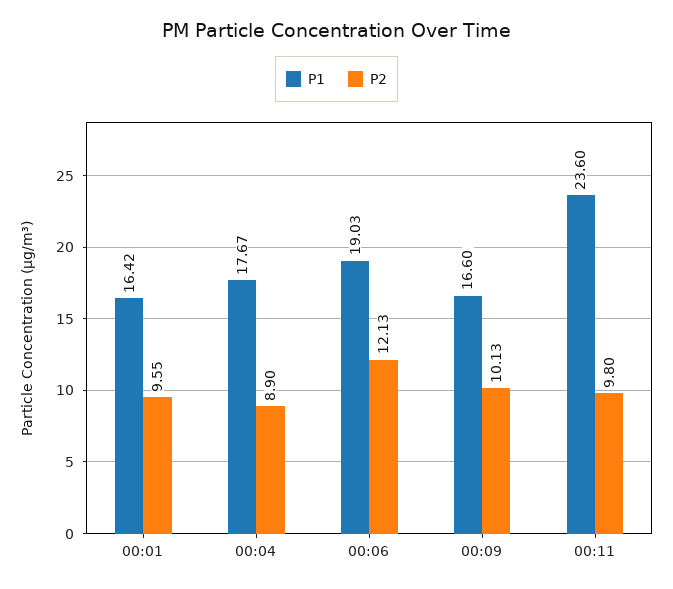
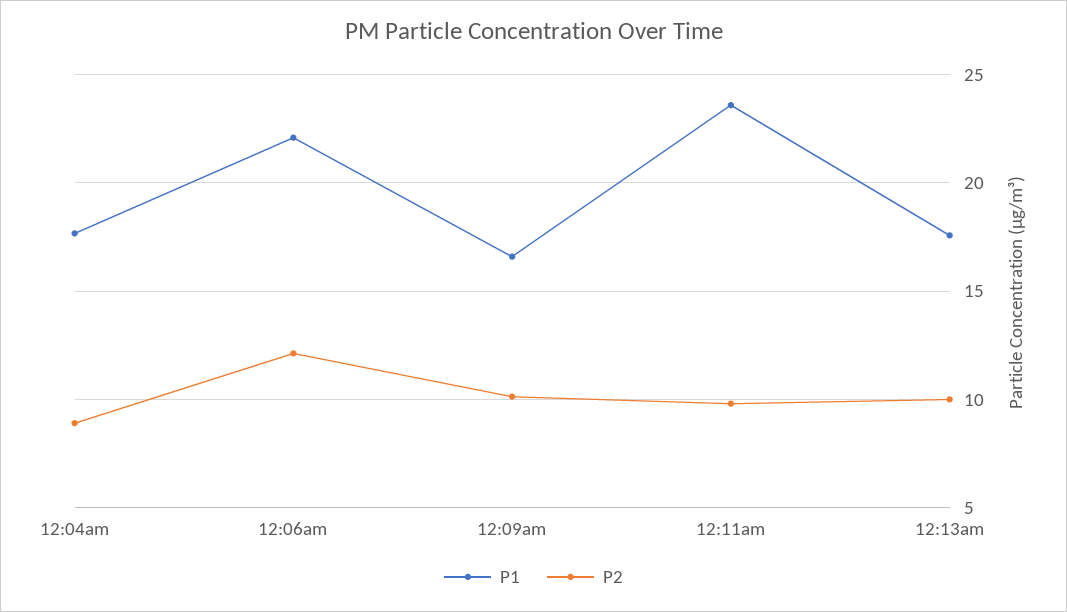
P1, 00:01: 16.42 -> none
P2, 00:01: 9.55 -> none
P1, 00:06: 19.03 -> 22
P1, 12:13am: none -> 17.5
P2, 12:13am: none -> 10

